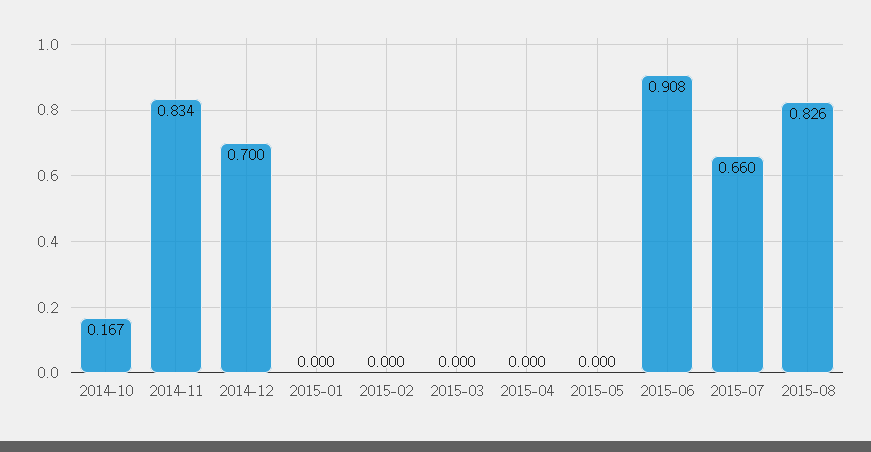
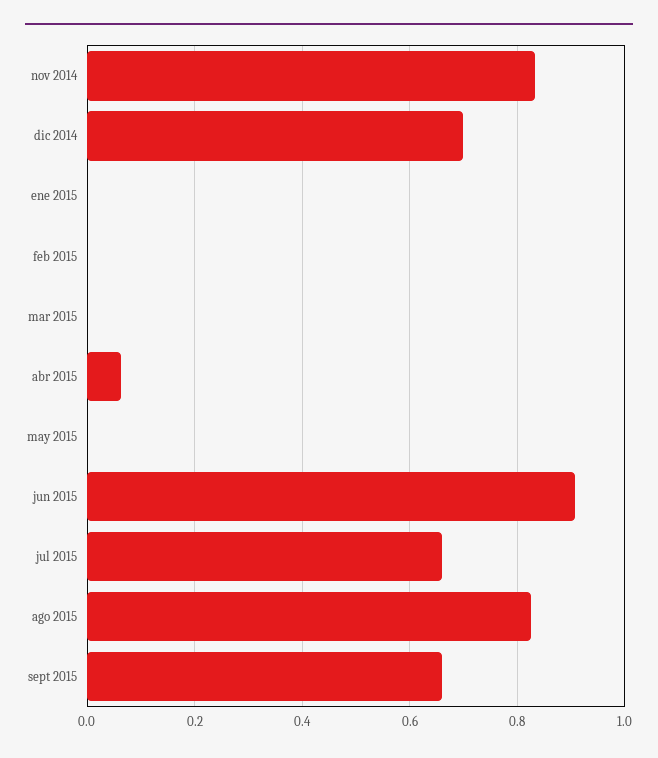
2014-10: 0.167 -> none
2015-04: 0 -> 0.06
sept 2015: none -> 0.66

